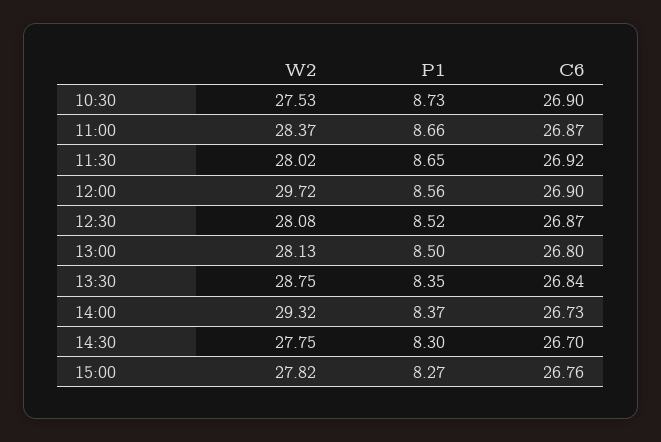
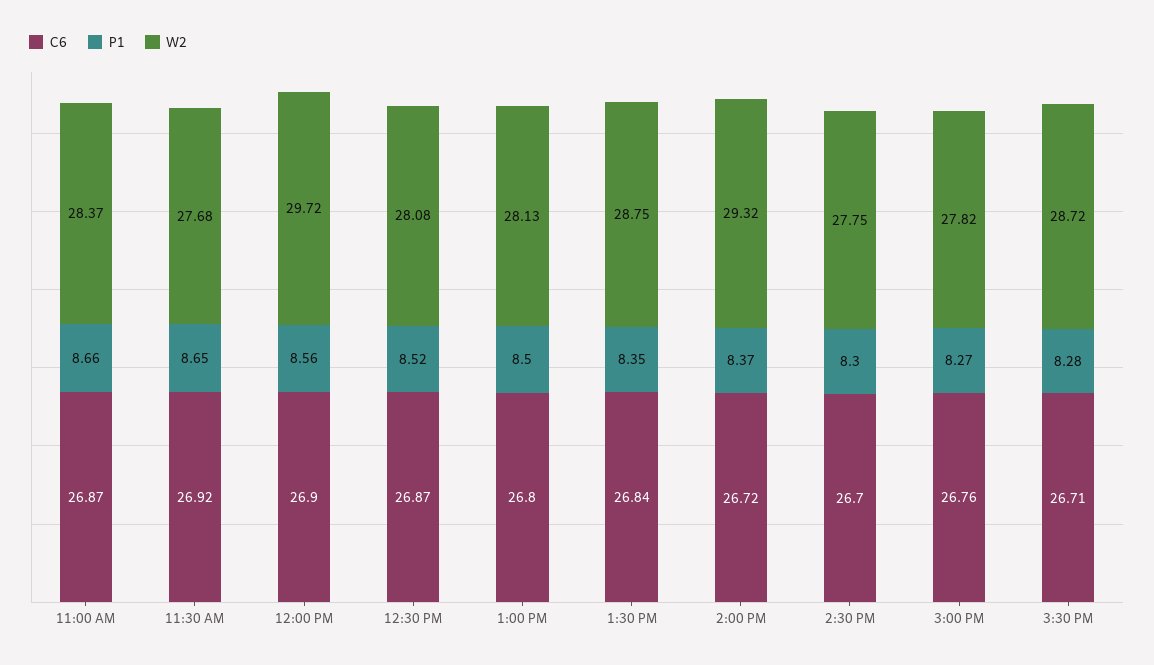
W2, 10:30: 27.53 -> none
P1, 10:30: 8.73 -> none
C6, 10:30: 26.9 -> none
W2, 11:30: 28.02 -> 27.68
C6, 14:00: 26.73 -> 26.72
C6, 3:30 PM: none -> 26.71
P1, 3:30 PM: none -> 8.28
W2, 3:30 PM: none -> 28.72

